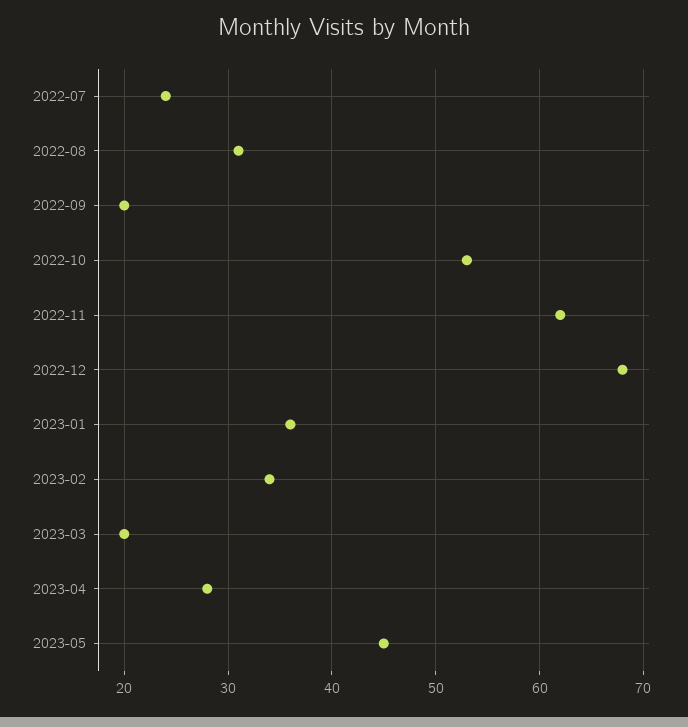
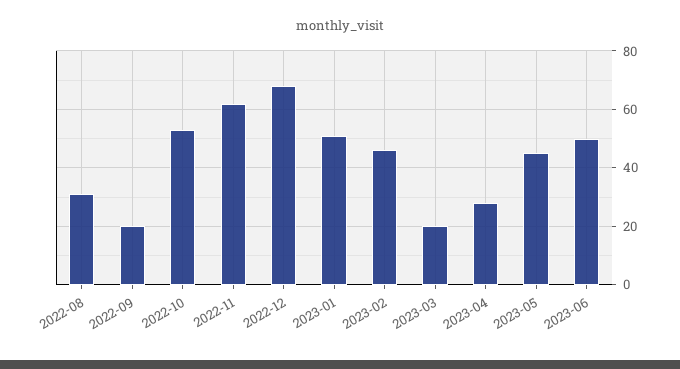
2022-07: 24 -> none
2023-01: 36 -> 50
2023-02: 34 -> 45
2023-06: none -> 50

